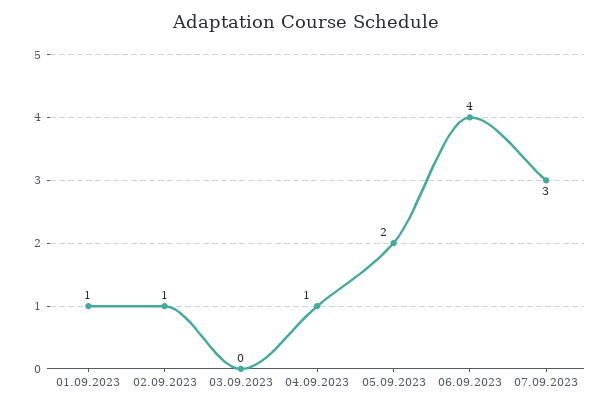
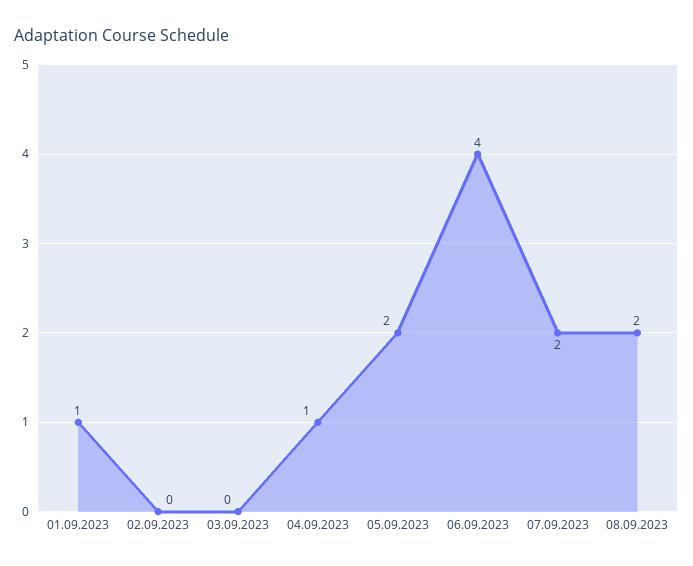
02.09.2023: 1 -> 0
07.09.2023: 3 -> 2
08.09.2023: none -> 2

